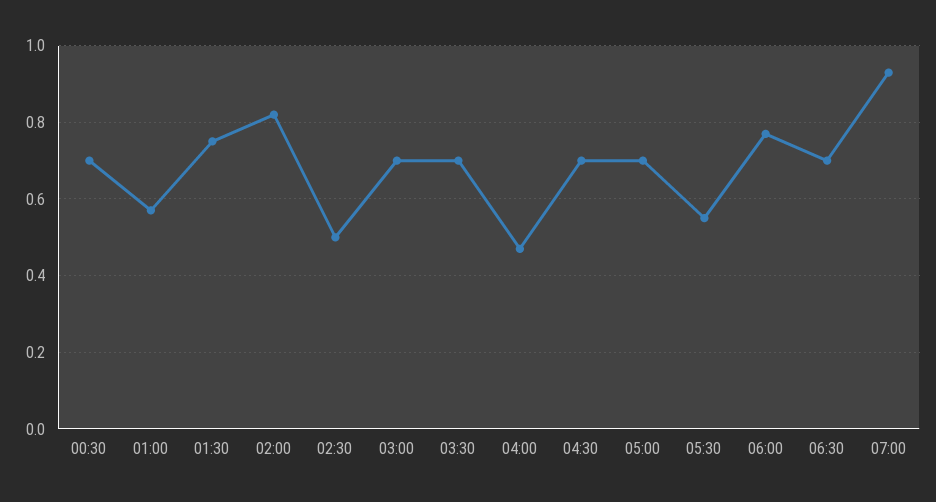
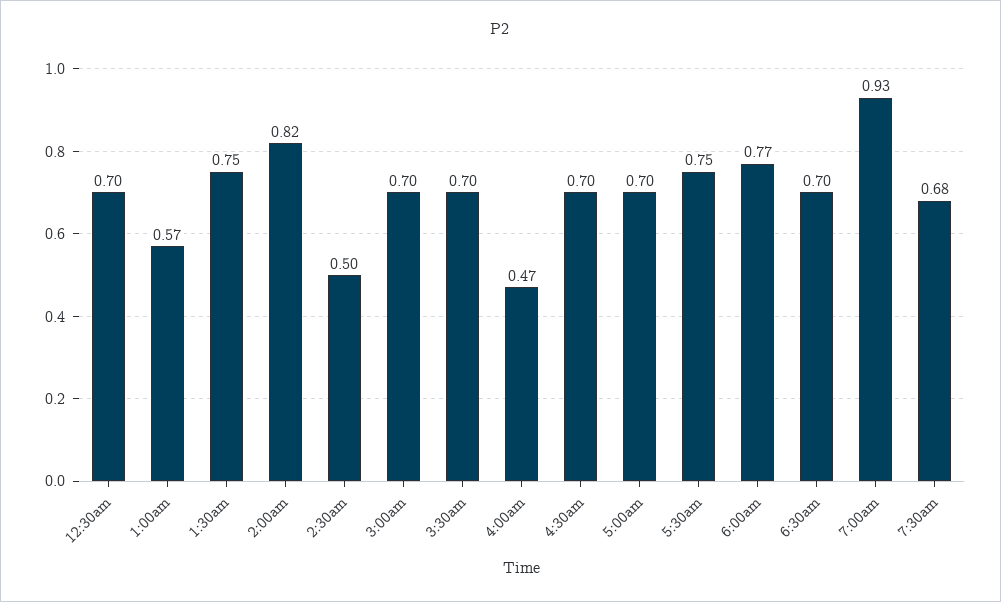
05:30: 0.55 -> 0.75
7:30am: none -> 0.68

